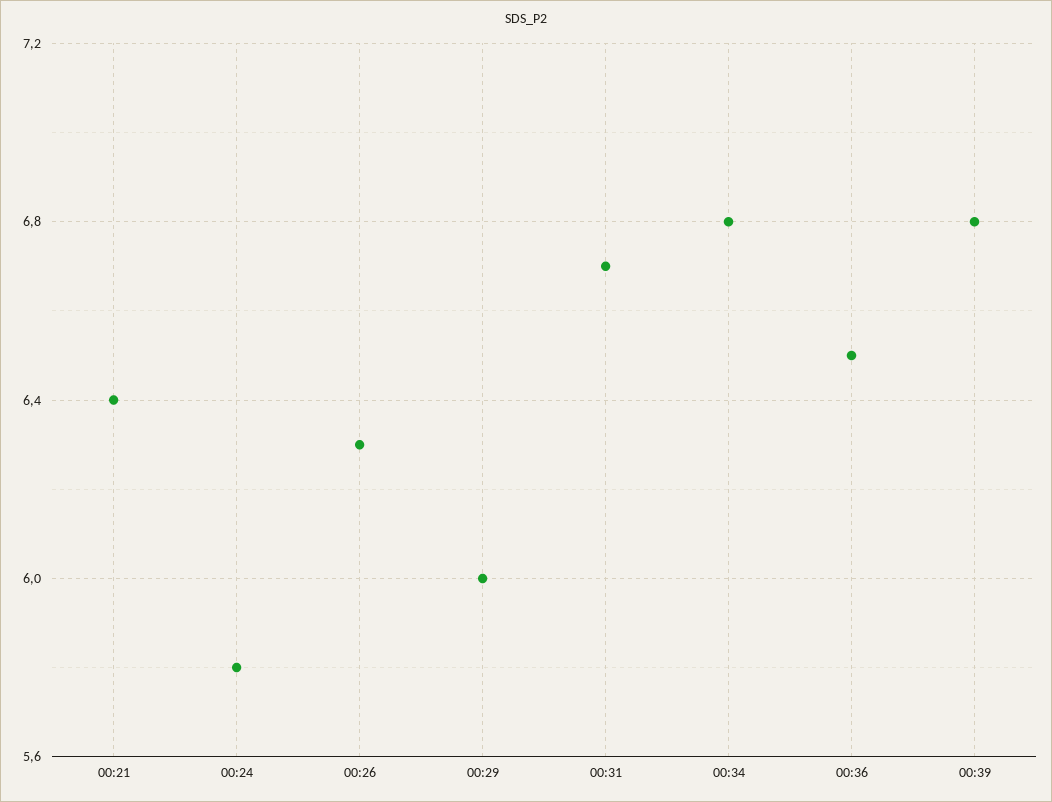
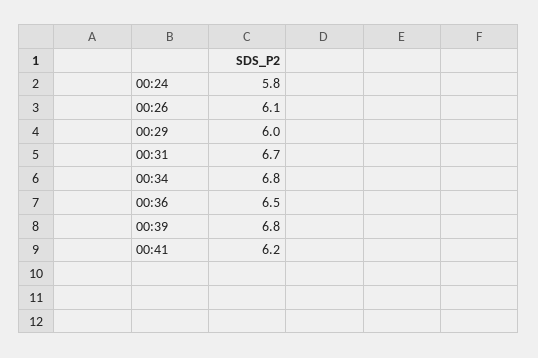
00:21: 6.4 -> none
00:26: 6.3 -> 6.1
00:41: none -> 6.2

